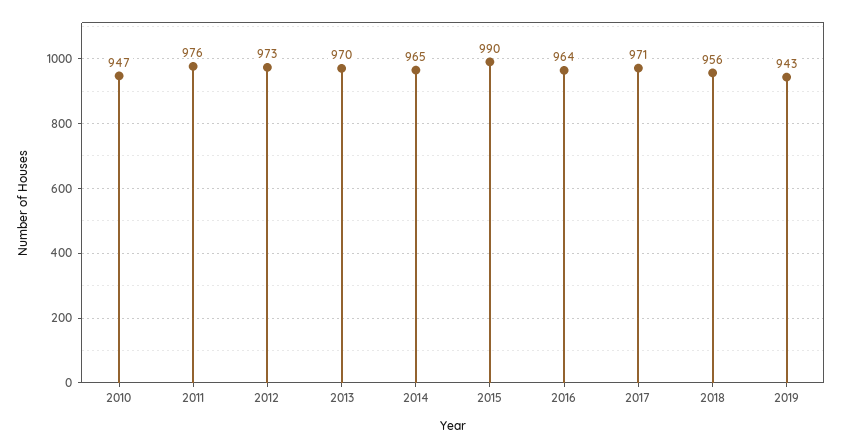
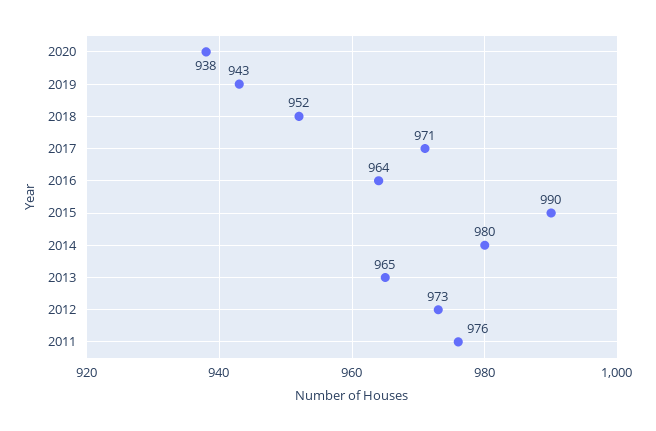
2010: 947 -> none
2013: 970 -> 965
2014: 965 -> 980
2018: 956 -> 952
2020: none -> 938

